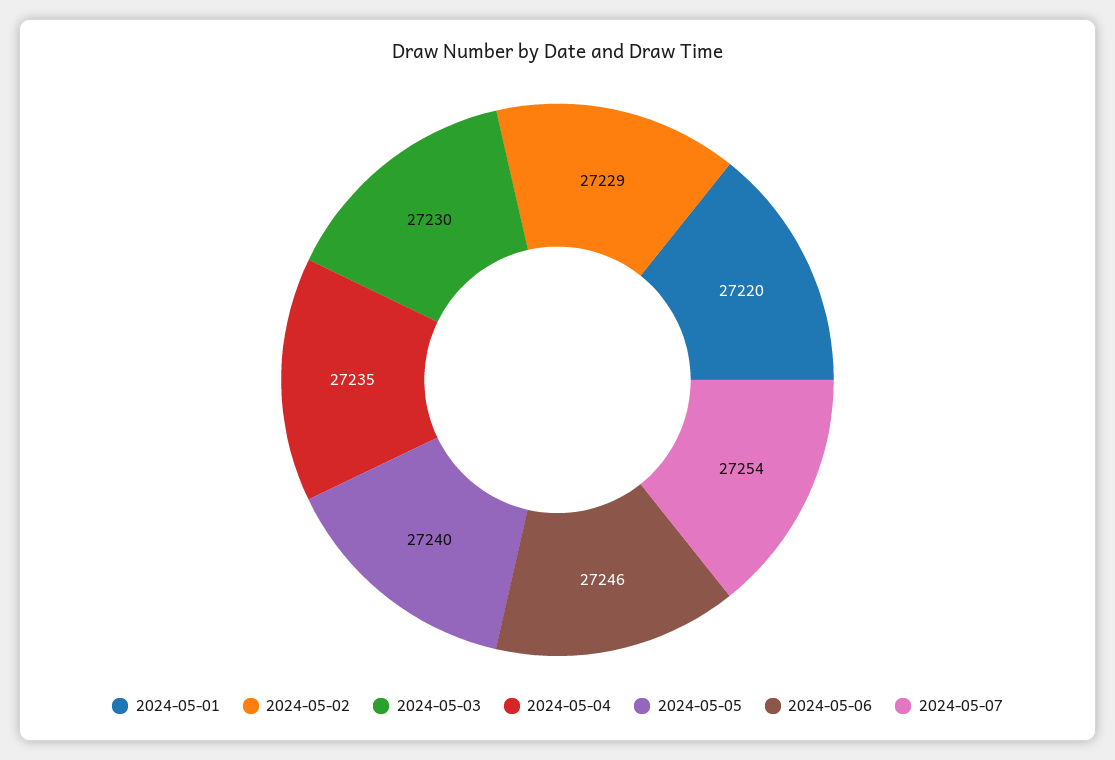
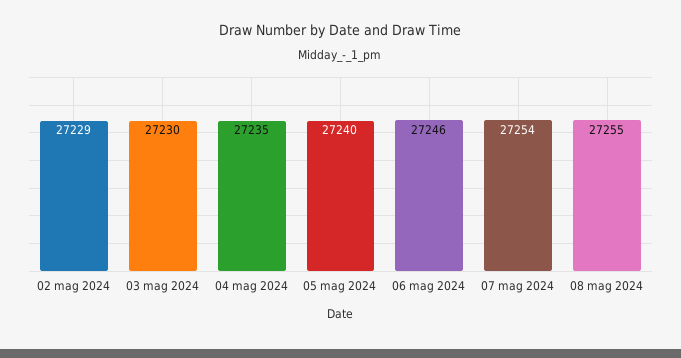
2024-05-01: 27220 -> none
08 mag 2024: none -> 27255

